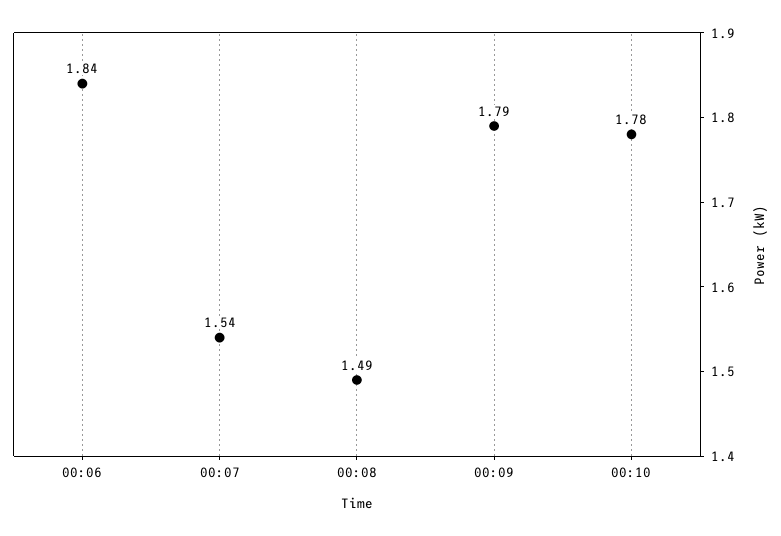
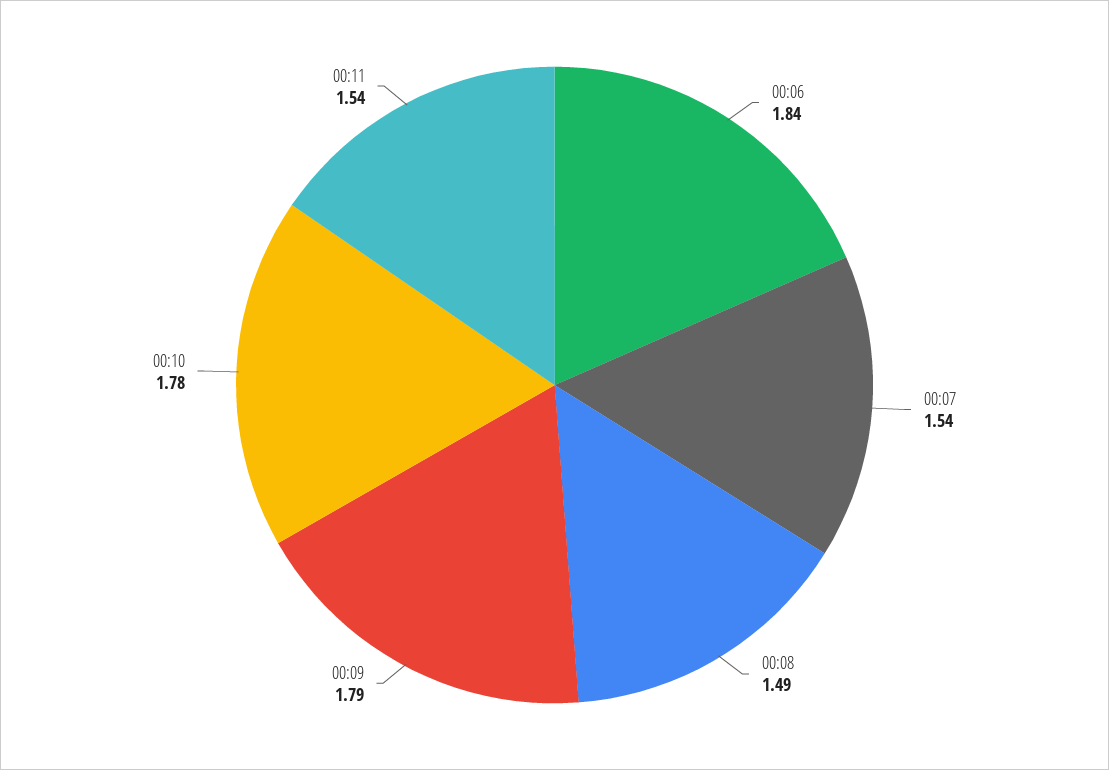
00:11: none -> 1.54

